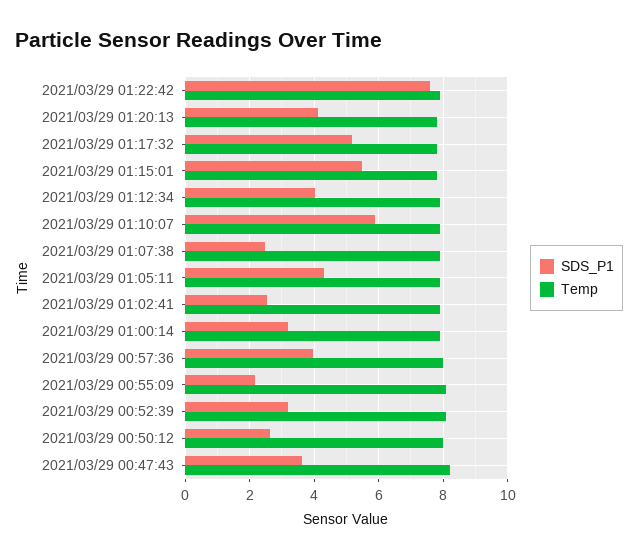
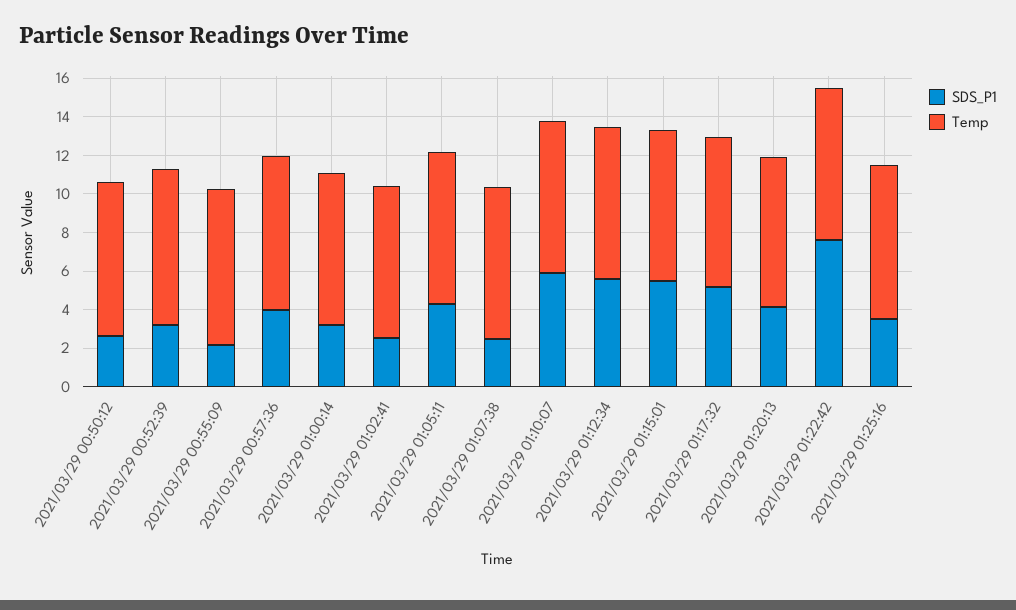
SDS_P1, 2021/03/29 01:12:34: 4 -> 5.5
SDS_P1, 2021/03/29 00:47:43: 3.6 -> none
Temp, 2021/03/29 00:47:43: 8.2 -> none
SDS_P1, 2021/03/29 01:25:16: none -> 3.5
Temp, 2021/03/29 01:25:16: none -> 8

